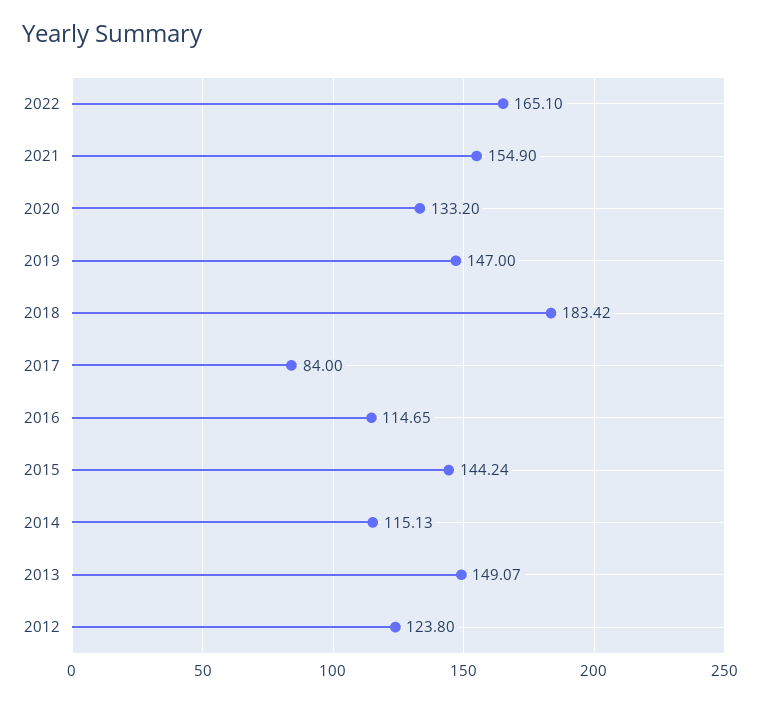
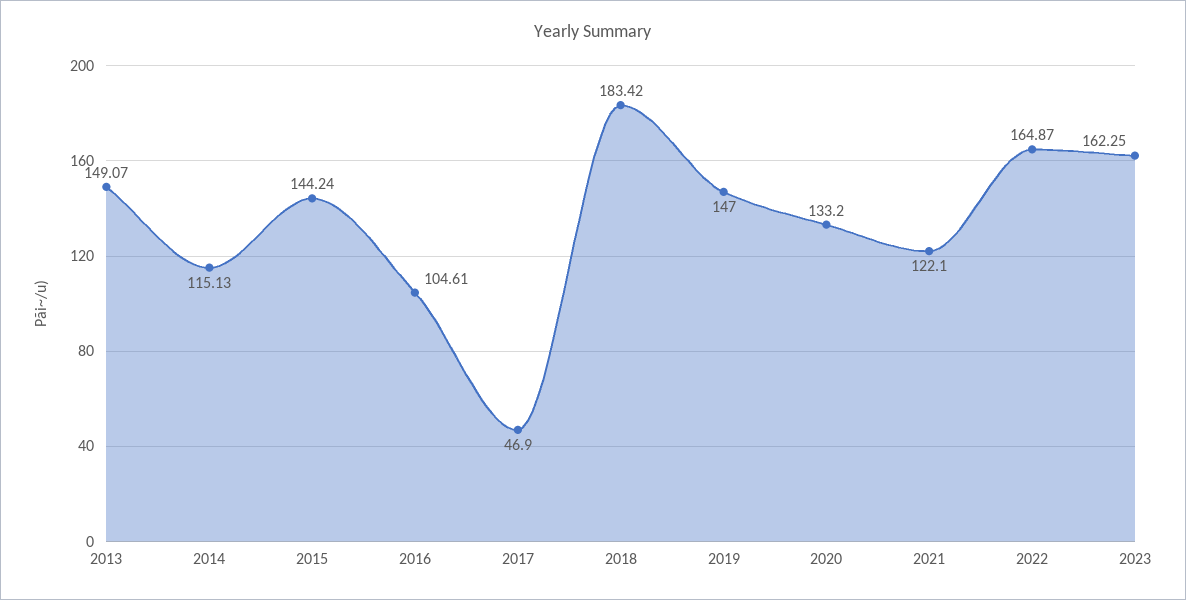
2022: 165.1 -> 164.87
2021: 154.9 -> 122.1
2017: 84 -> 46.9
2016: 114.65 -> 104.61
2012: 123.8 -> none
2023: none -> 162.25

